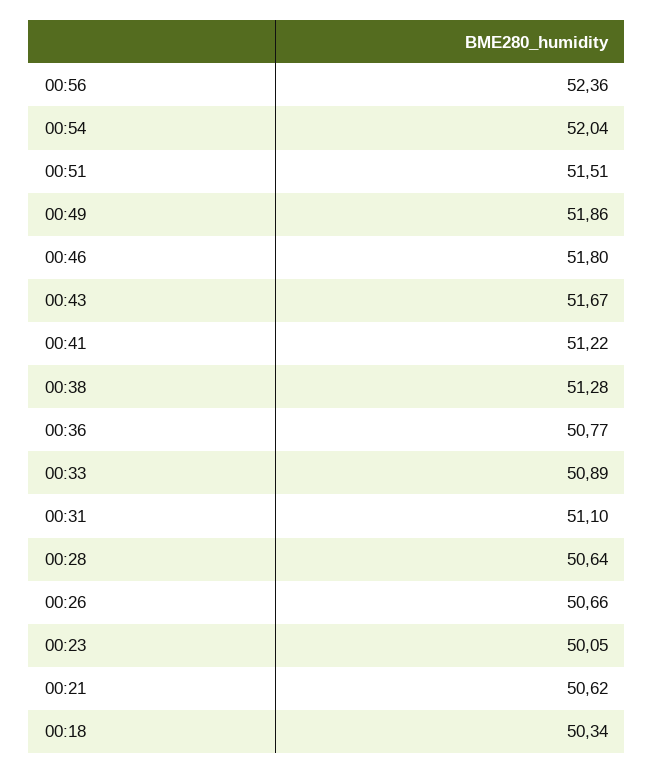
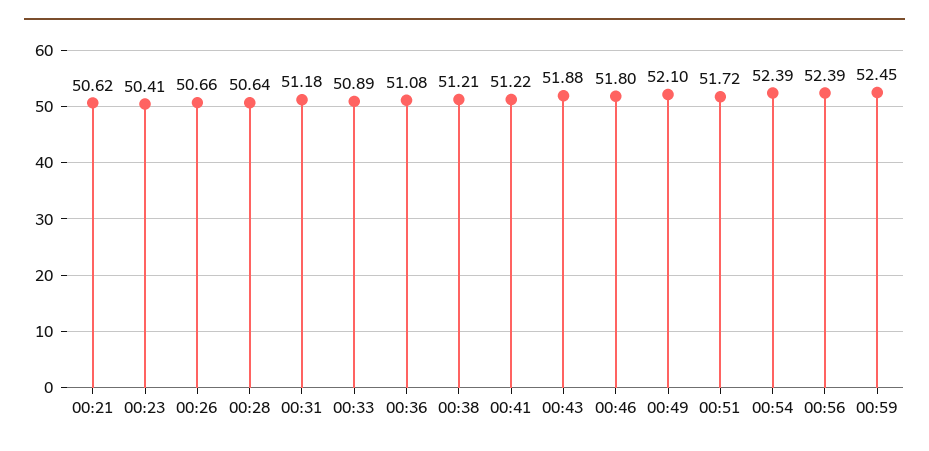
00:56: 52.36 -> 52.39
00:54: 52.04 -> 52.39
00:51: 51.51 -> 51.72
00:49: 51.86 -> 52.1
00:43: 51.67 -> 51.88
00:38: 51.28 -> 51.21
00:36: 50.77 -> 51.08
00:31: 51.1 -> 51.18
00:23: 50.05 -> 50.41
00:18: 50.34 -> none
00:59: none -> 52.45

